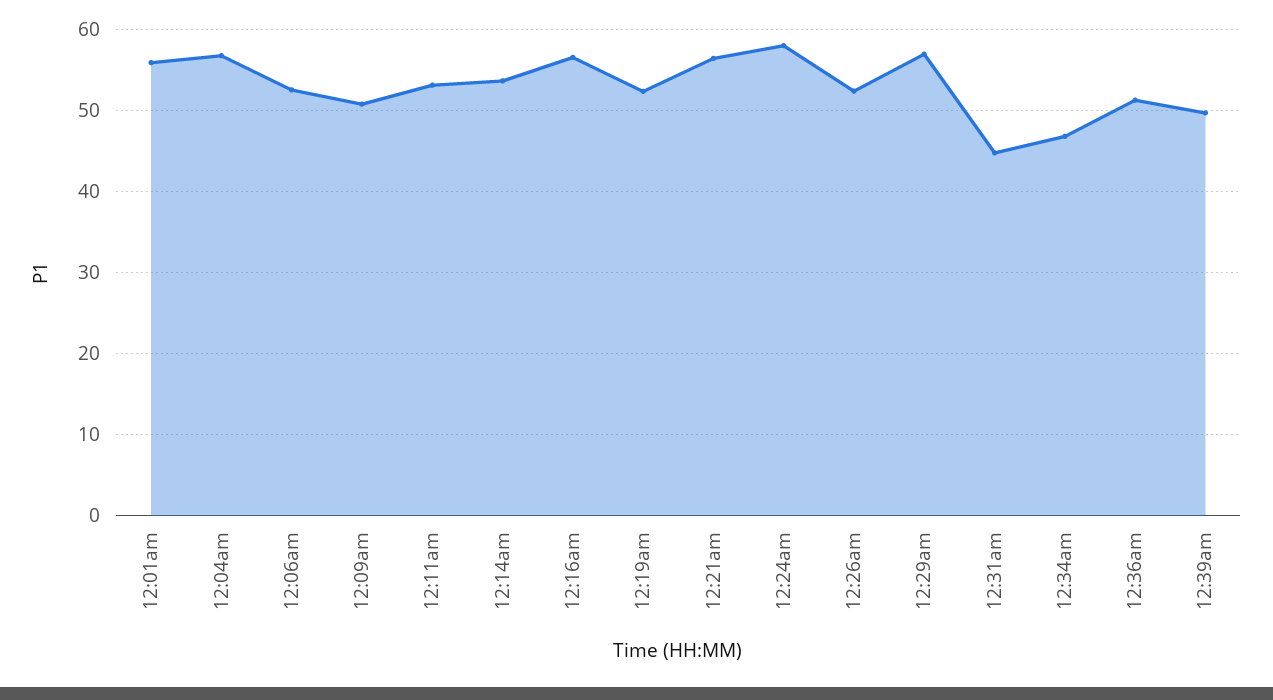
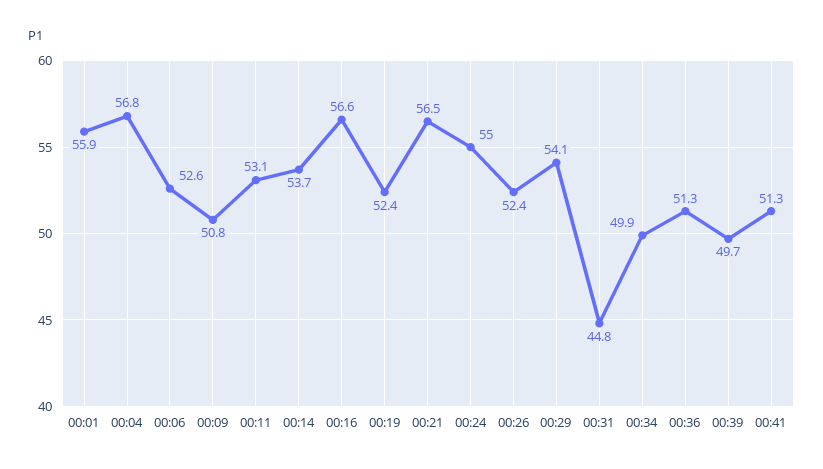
12:24am: 58 -> 55
12:29am: 57 -> 54.1
12:34am: 47 -> 49.9
00:41: none -> 51.3

